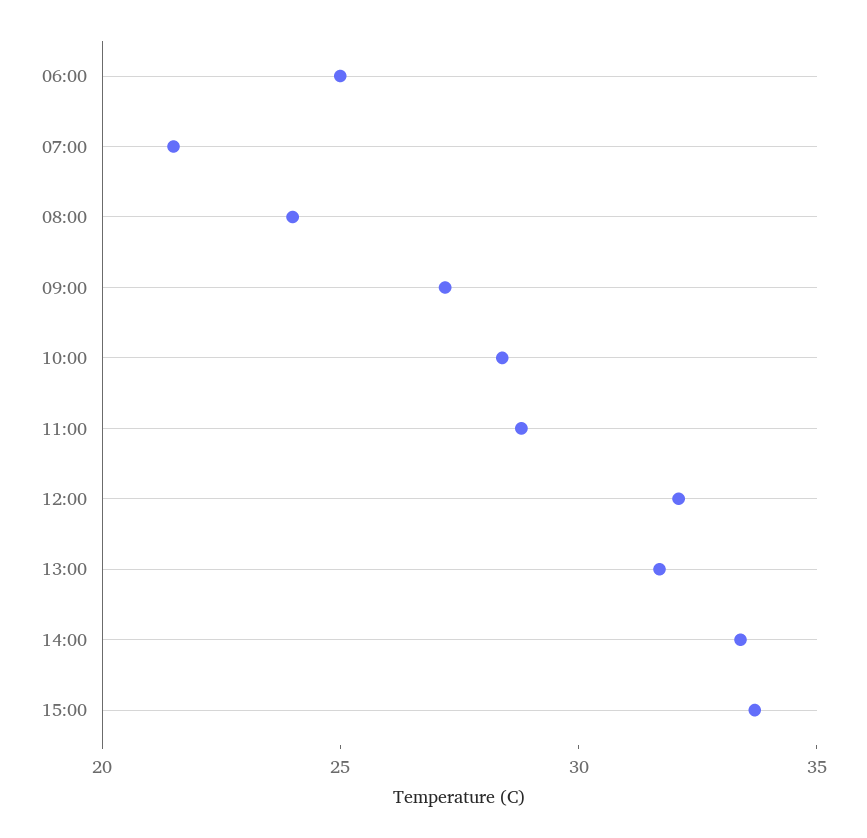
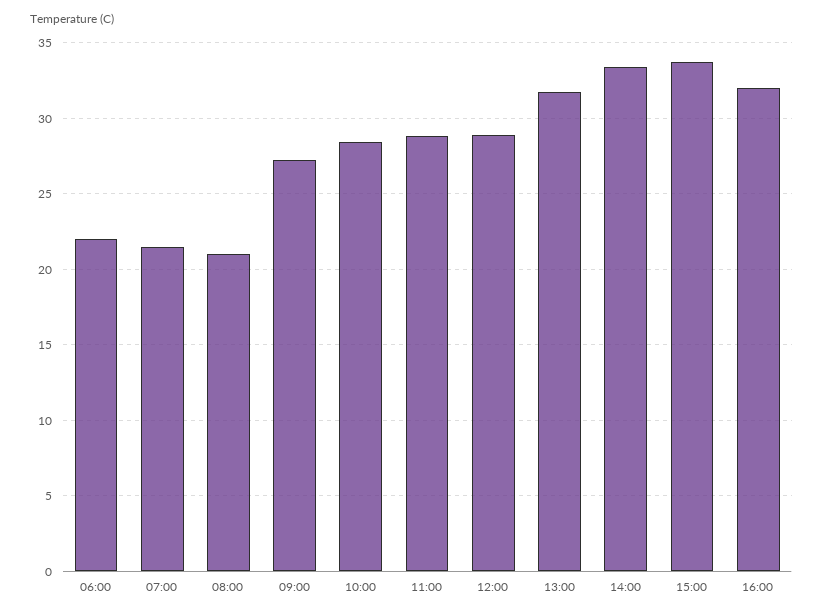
06:00: 25 -> 22
08:00: 24 -> 21
12:00: 32 -> 29
16:00: none -> 32

